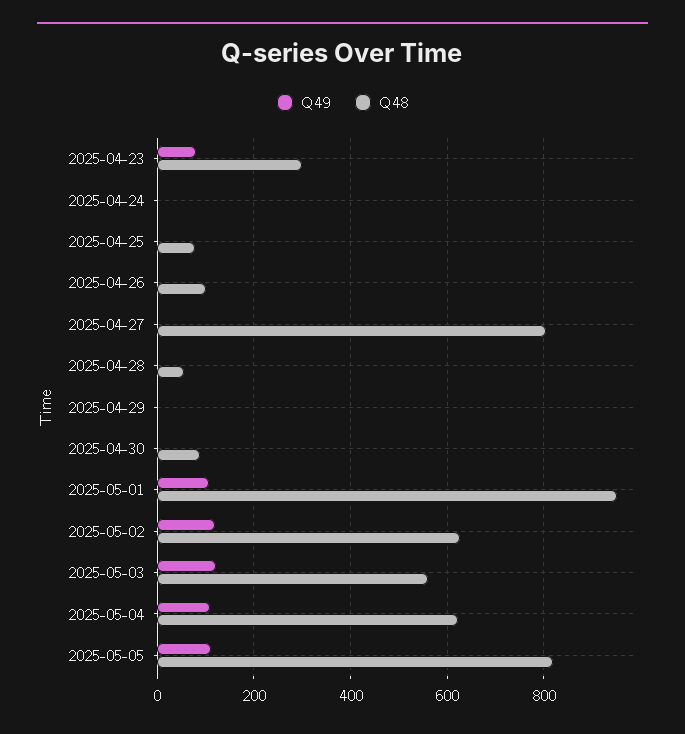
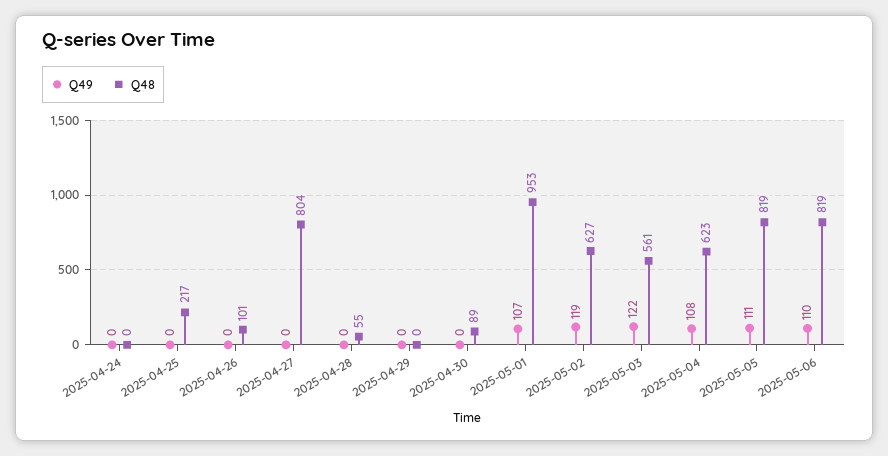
Q49, 2025-04-23: 80 -> none
Q48, 2025-04-23: 300 -> none
Q48, 2025-04-25: 80 -> 217
Q49, 2025-05-06: none -> 110
Q48, 2025-05-06: none -> 819

